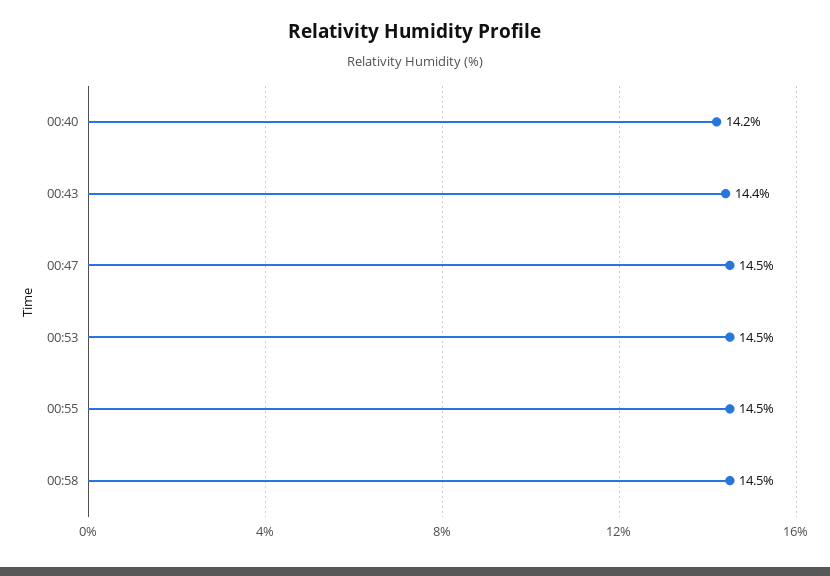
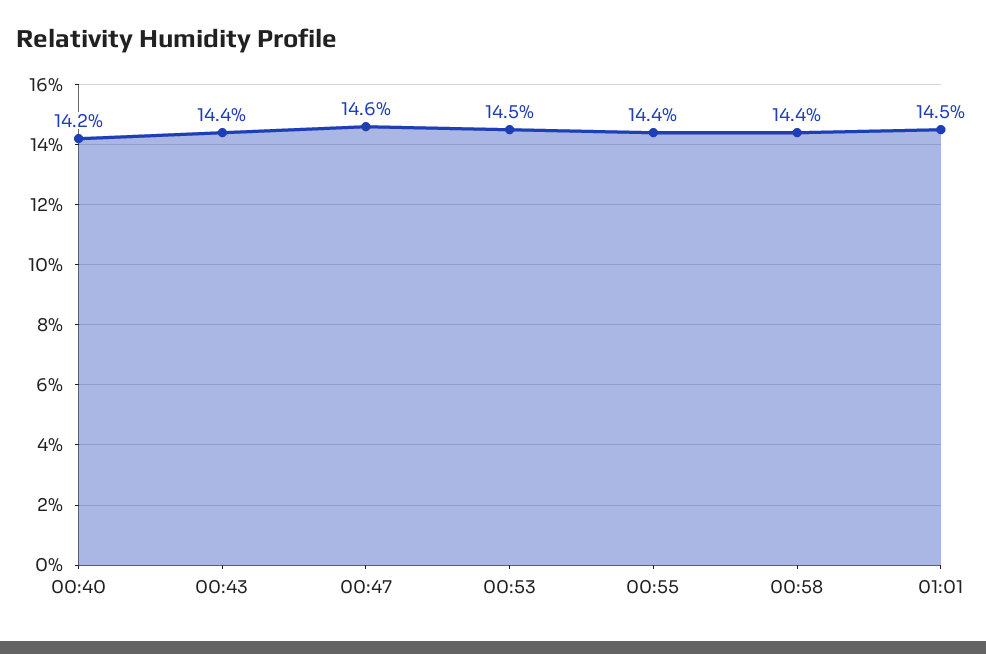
00:47: 14.5 -> 14.6
00:55: 14.5 -> 14.4
00:58: 14.5 -> 14.4
01:01: none -> 14.5

